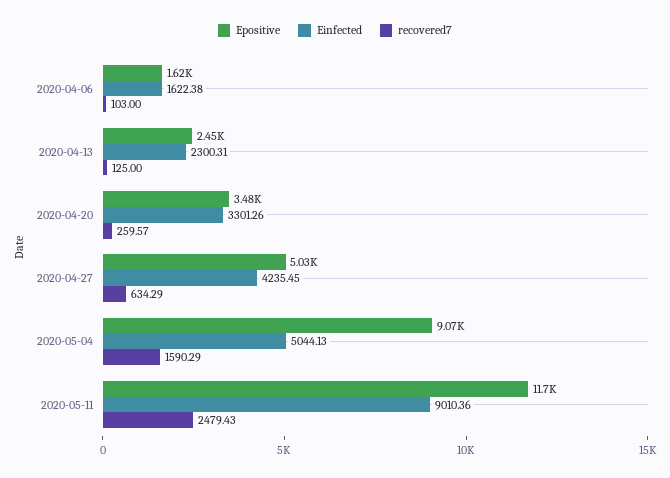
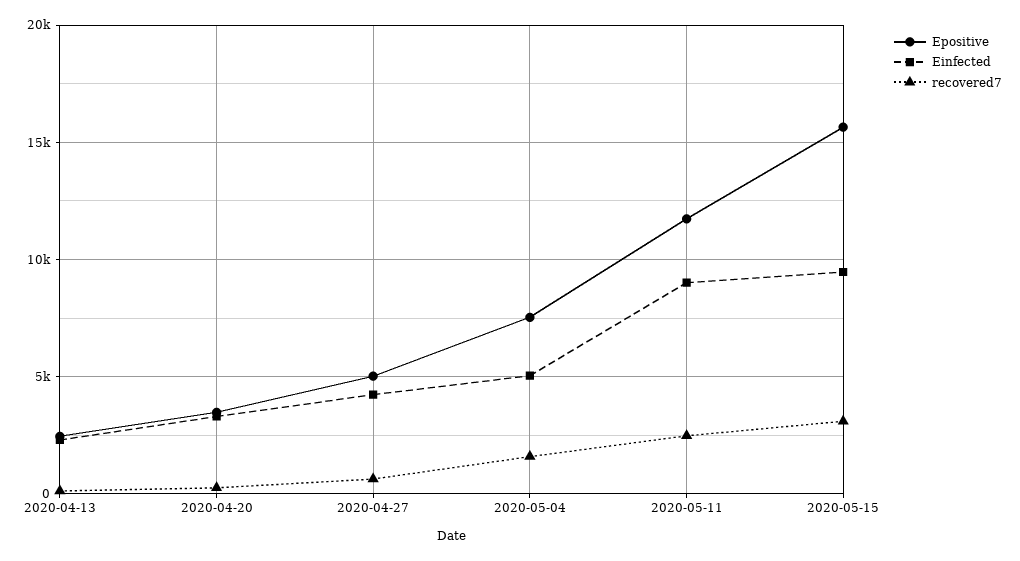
Epositive, 2020-04-06: 1620 -> none
Einfected, 2020-04-06: 1622.38 -> none
recovered7, 2020-04-06: 103 -> none
Epositive, 2020-05-04: 9070 -> 7500
Epositive, 2020-05-15: none -> 15500
Einfected, 2020-05-15: none -> 9500
recovered7, 2020-05-15: none -> 3000

